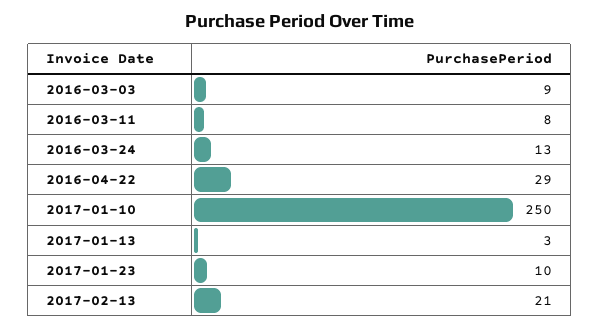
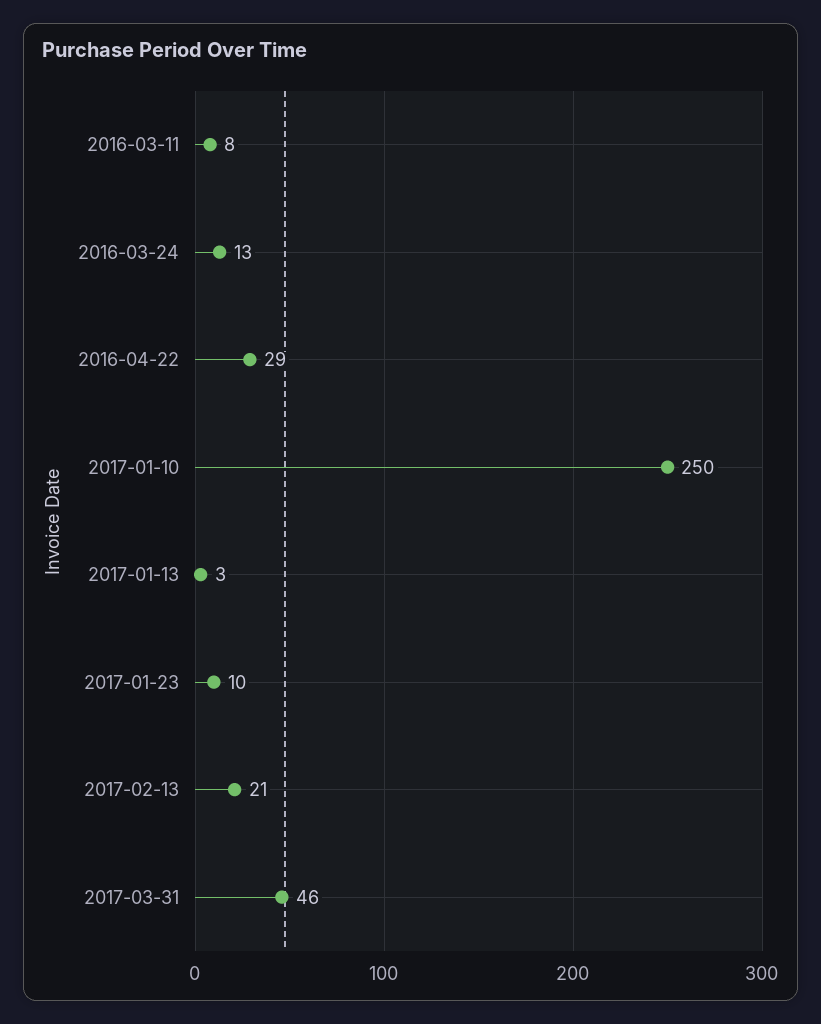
2016-03-03: 9 -> none
2017-03-31: none -> 46

